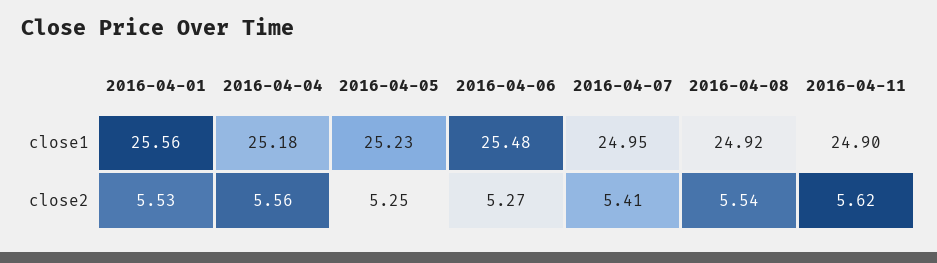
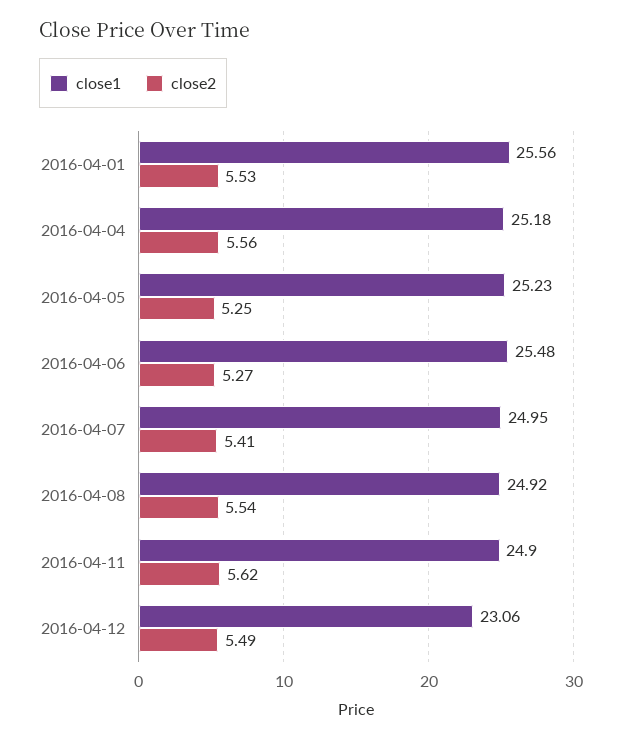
close1, 2016-04-12: none -> 23.06
close2, 2016-04-12: none -> 5.49

